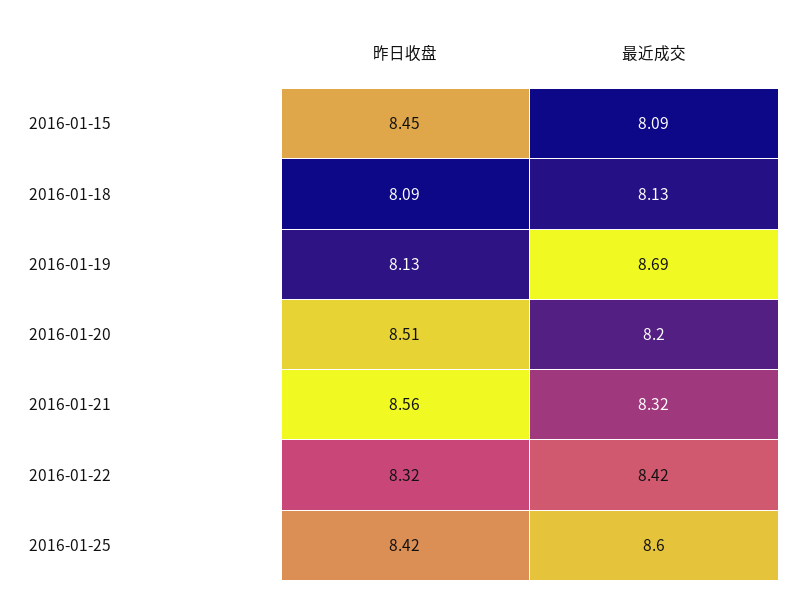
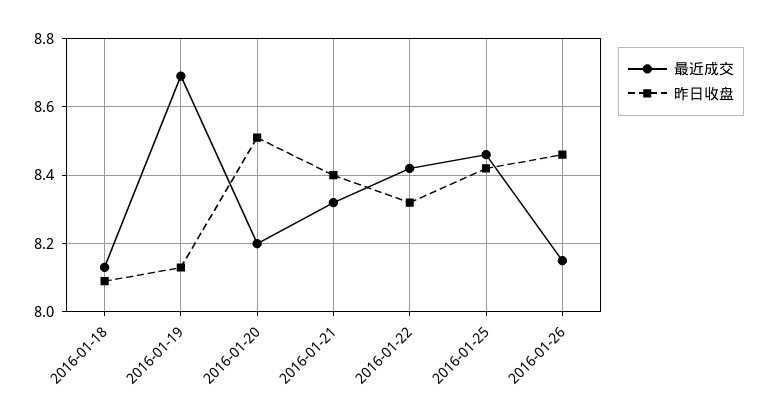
昨日收盘, 2016-01-15: 8.45 -> none
最近成交, 2016-01-15: 8.09 -> none
昨日收盘, 2016-01-21: 8.56 -> 8.4
最近成交, 2016-01-25: 8.6 -> 8.45
最近成交, 2016-01-26: none -> 8.15
昨日收盘, 2016-01-26: none -> 8.45

